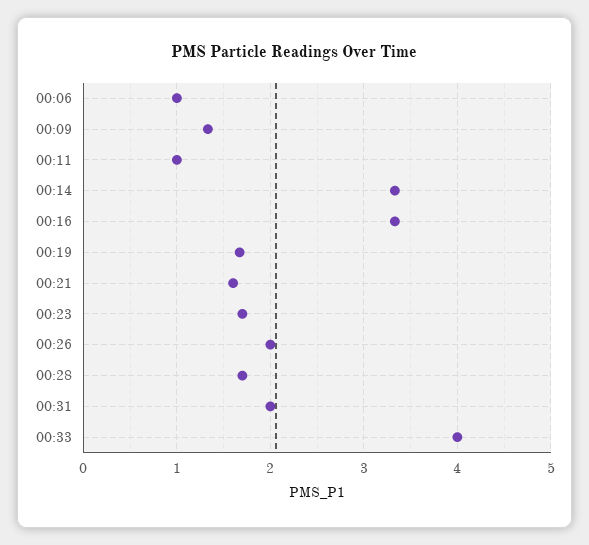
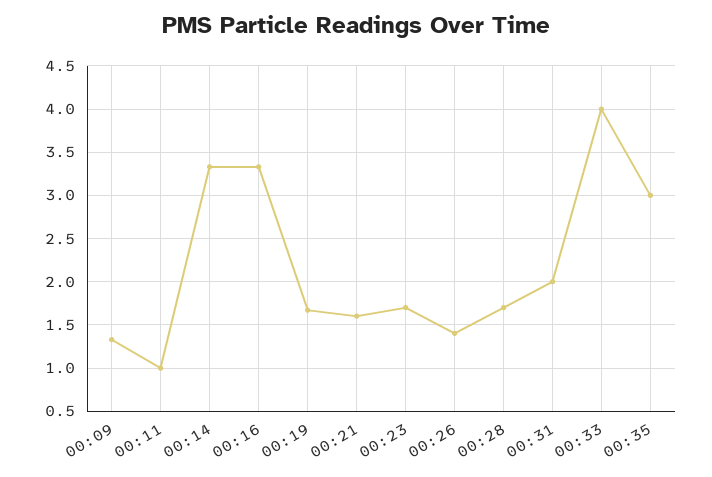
00:06: 1 -> none
00:26: 2 -> 1.4
00:35: none -> 3

